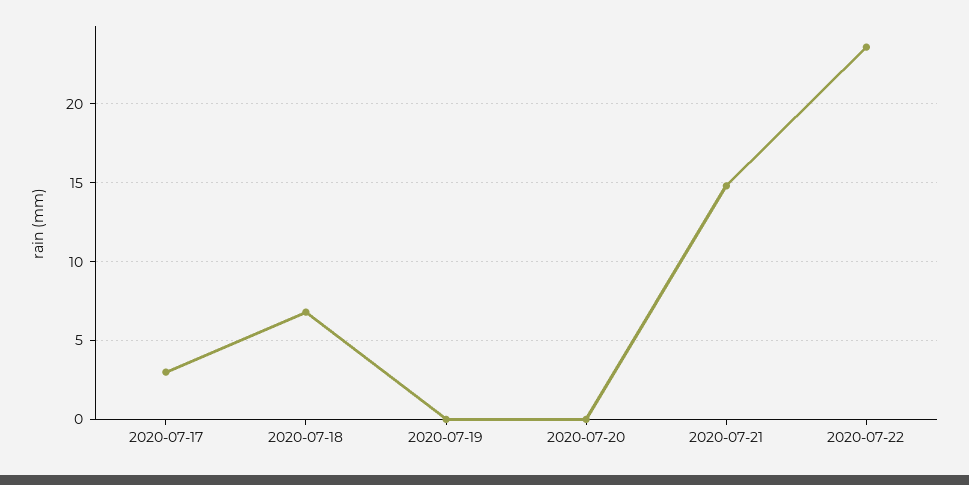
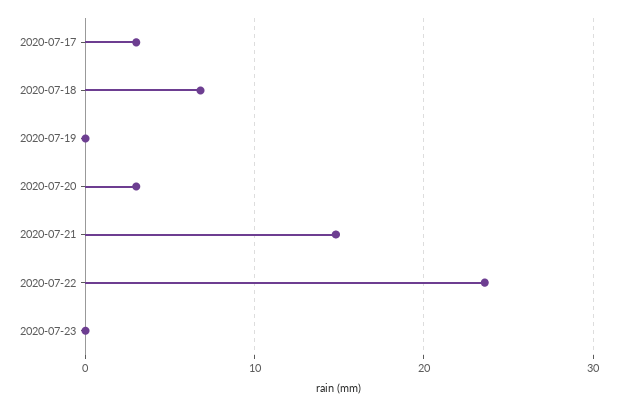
2020-07-20: 0 -> 3
2020-07-23: none -> 0

